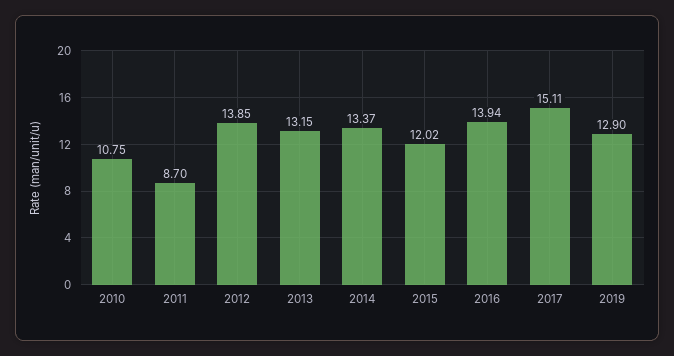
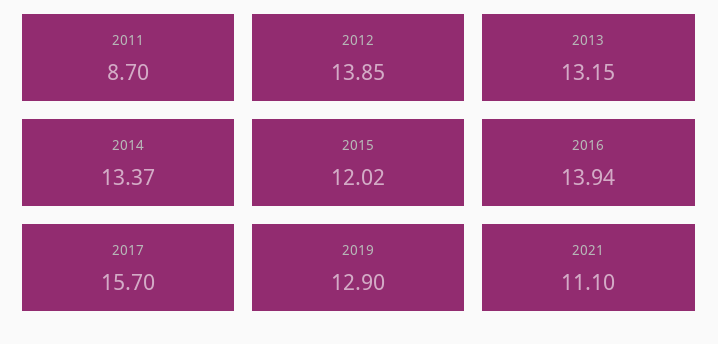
2010: 10.75 -> none
2017: 15.11 -> 15.7
2021: none -> 11.1

